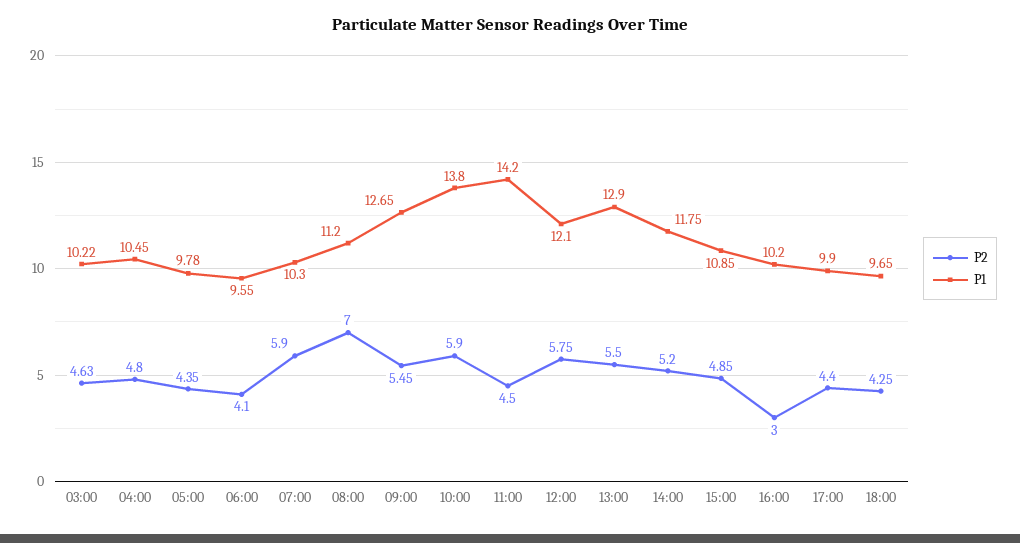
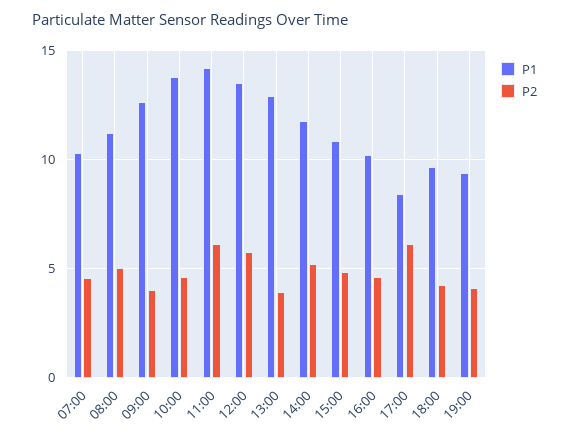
P2, 03:00: 4.63 -> none
P1, 03:00: 10.22 -> none
P2, 04:00: 4.8 -> none
P1, 04:00: 10.45 -> none
P2, 05:00: 4.35 -> none
P1, 05:00: 9.78 -> none
P2, 06:00: 4.1 -> none
P1, 06:00: 9.55 -> none
P2, 07:00: 5.9 -> 4.5
P2, 08:00: 7 -> 5
P2, 09:00: 5.45 -> 4
P2, 10:00: 5.9 -> 4.5
P2, 11:00: 4.5 -> 6
P1, 12:00: 12.1 -> 13.5
P2, 13:00: 5.5 -> 4
P2, 16:00: 3 -> 4.5
P2, 17:00: 4.4 -> 6
P1, 17:00: 9.9 -> 8.5
P1, 19:00: none -> 9.5
P2, 19:00: none -> 4

